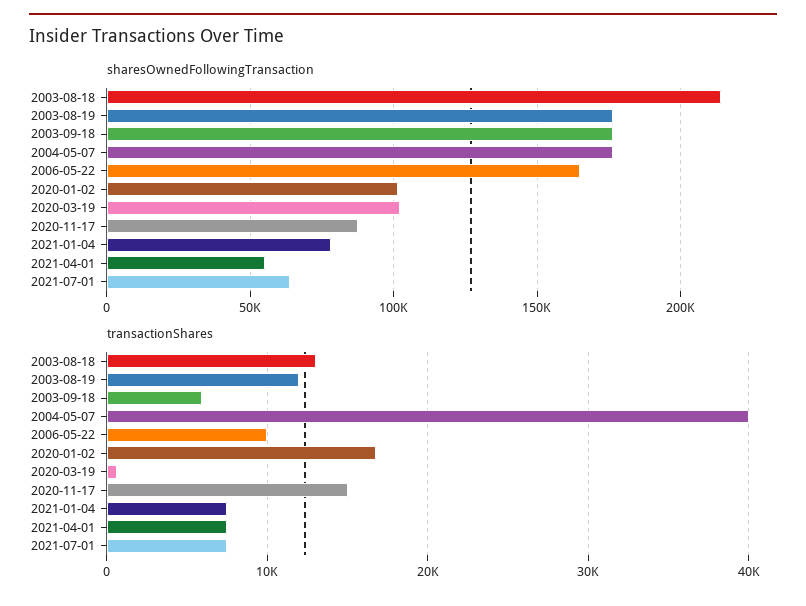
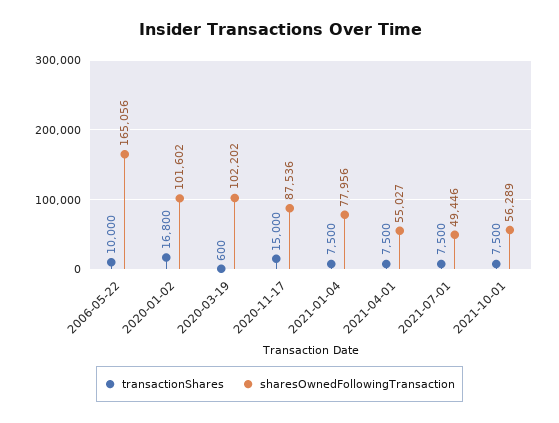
sharesOwnedFollowingTransaction, 2003-08-18: 215000 -> none
sharesOwnedFollowingTransaction, 2003-08-19: 175000 -> none
sharesOwnedFollowingTransaction, 2003-09-18: 175000 -> none
sharesOwnedFollowingTransaction, 2004-05-07: 175000 -> none
sharesOwnedFollowingTransaction, 2021-07-01: 65000 -> 49446
transactionShares, 2003-08-18: 13000 -> none
transactionShares, 2003-08-19: 12000 -> none
transactionShares, 2003-09-18: 6000 -> none
transactionShares, 2004-05-07: 40000 -> none
transactionShares, 2021-10-01: none -> 7500
sharesOwnedFollowingTransaction, 2021-10-01: none -> 56289

